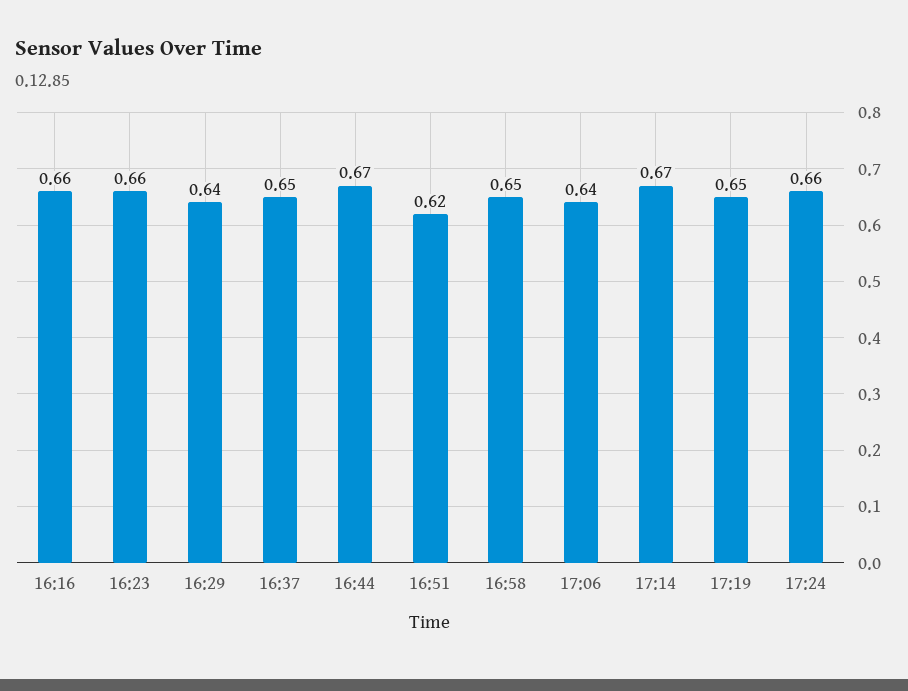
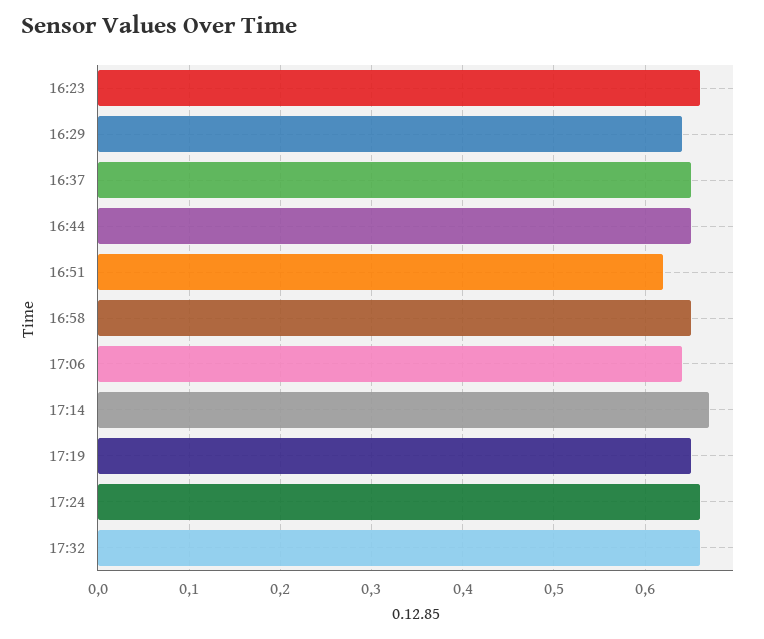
16:16: 0.66 -> none
16:44: 0.67 -> 0.65
17:32: none -> 0.66

